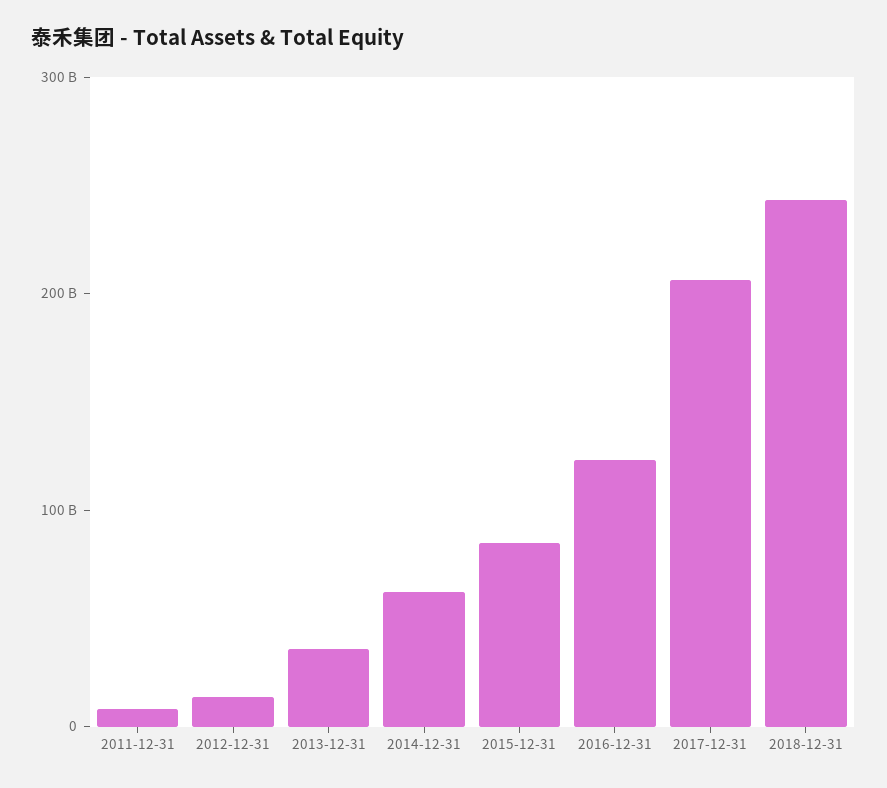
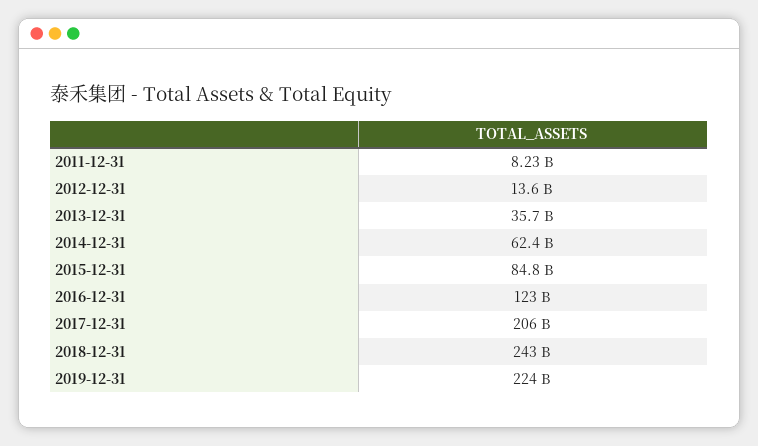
2019-12-31: none -> 224000000000

